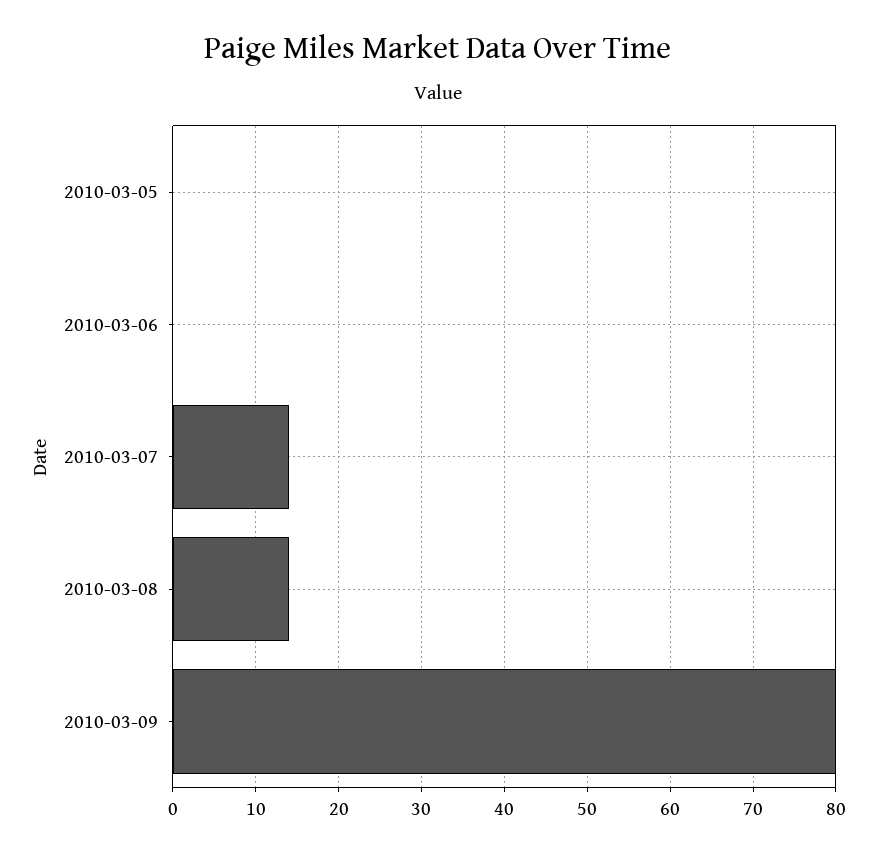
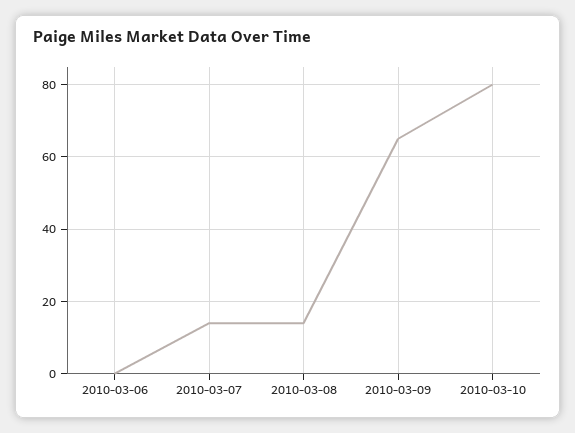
2010-03-05: 0 -> none
2010-03-09: 80 -> 65
2010-03-10: none -> 80

